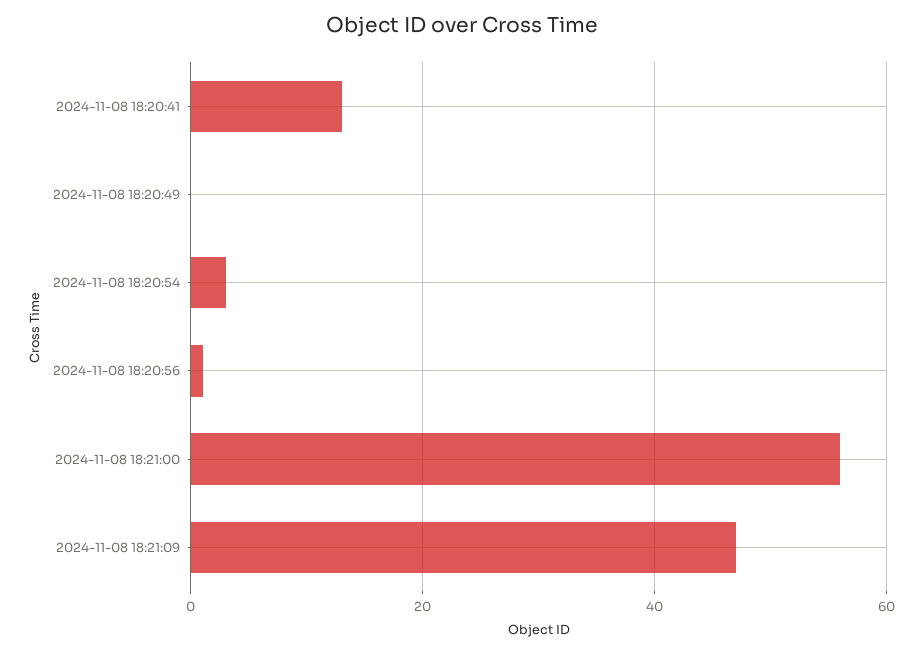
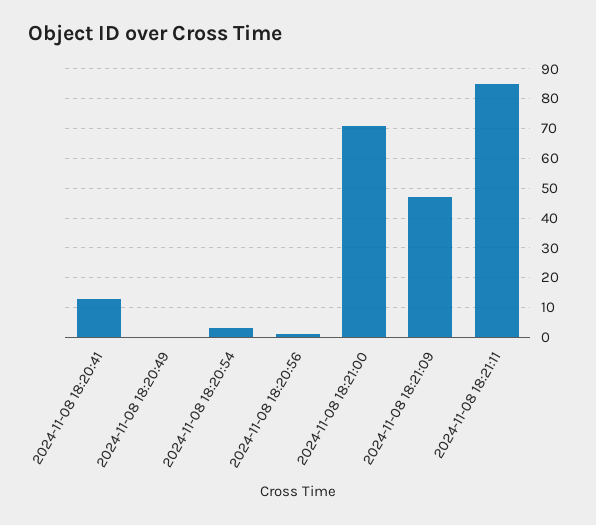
2024-11-08 18:21:00: 55 -> 70
2024-11-08 18:21:11: none -> 85

